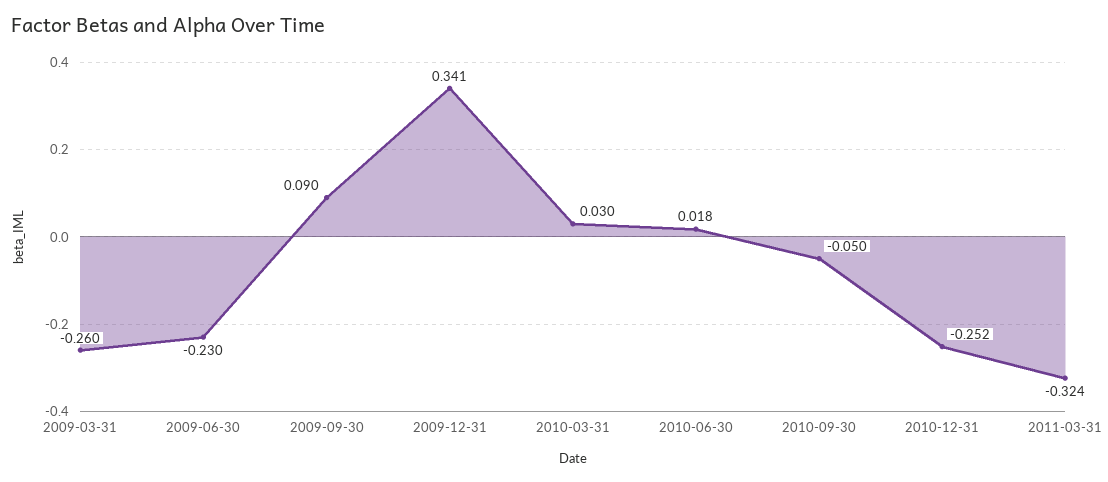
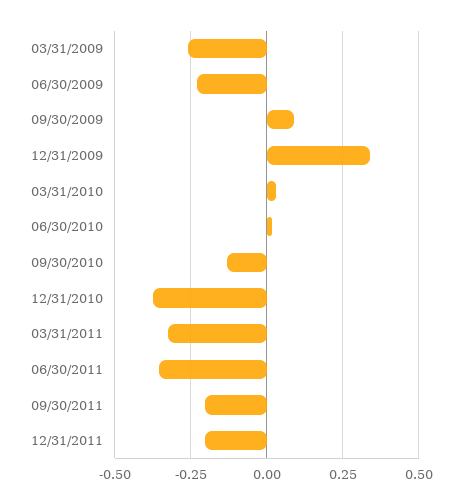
2010-09-30: -0.05 -> -0.125
2010-12-31: -0.252 -> -0.375
06/30/2011: none -> -0.35
09/30/2011: none -> -0.2
12/31/2011: none -> -0.2

